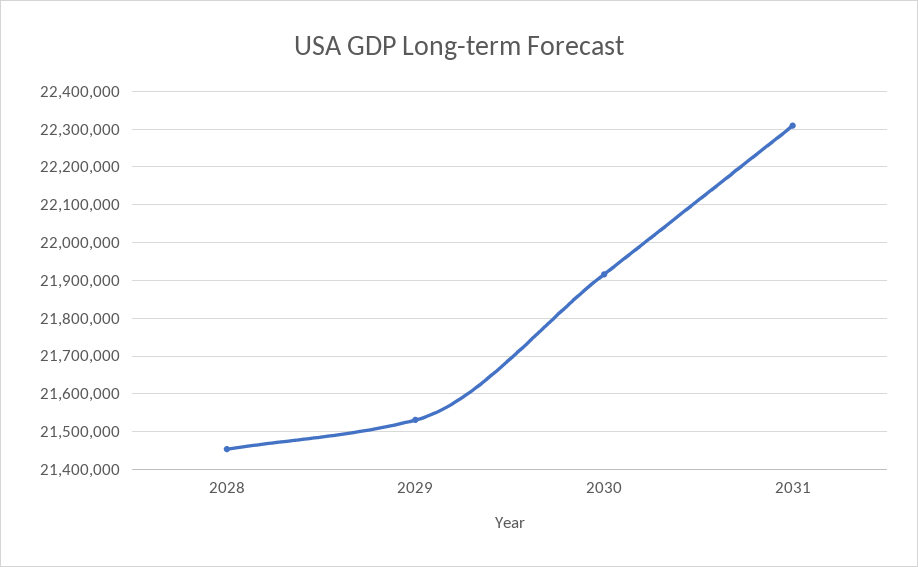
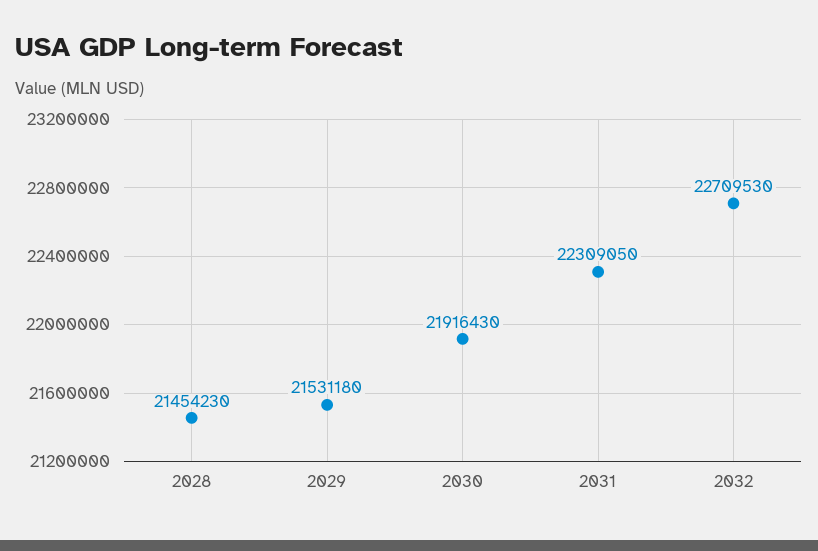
2032: none -> 22709530

